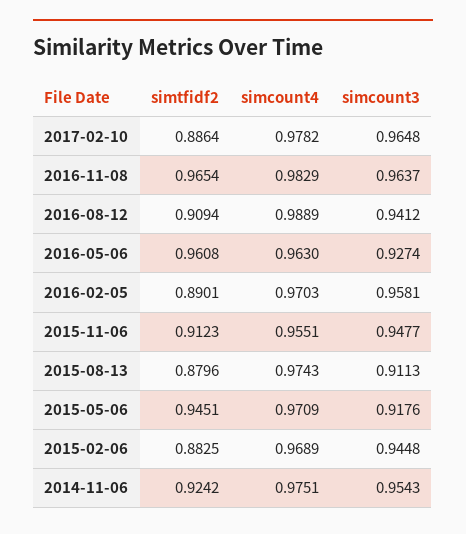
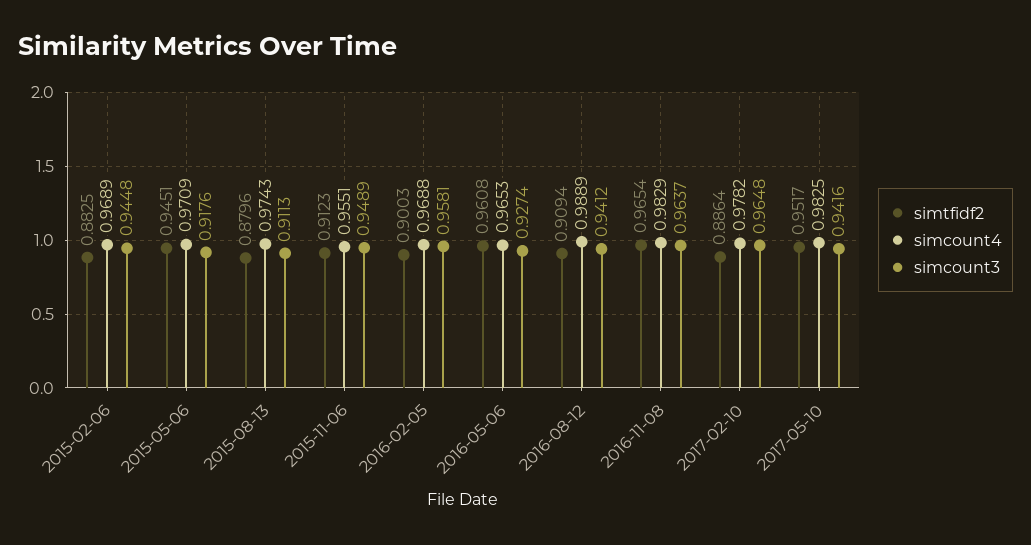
simcount4, 2016-05-06: 0.963 -> 0.9653
simtfidf2, 2016-02-05: 0.8901 -> 0.9003
simcount4, 2016-02-05: 0.9703 -> 0.9688
simcount3, 2015-11-06: 0.9477 -> 0.9489
simtfidf2, 2014-11-06: 0.9242 -> none
simcount4, 2014-11-06: 0.9751 -> none
simcount3, 2014-11-06: 0.9543 -> none
simtfidf2, 2017-05-10: none -> 0.9517
simcount4, 2017-05-10: none -> 0.9825
simcount3, 2017-05-10: none -> 0.9416

